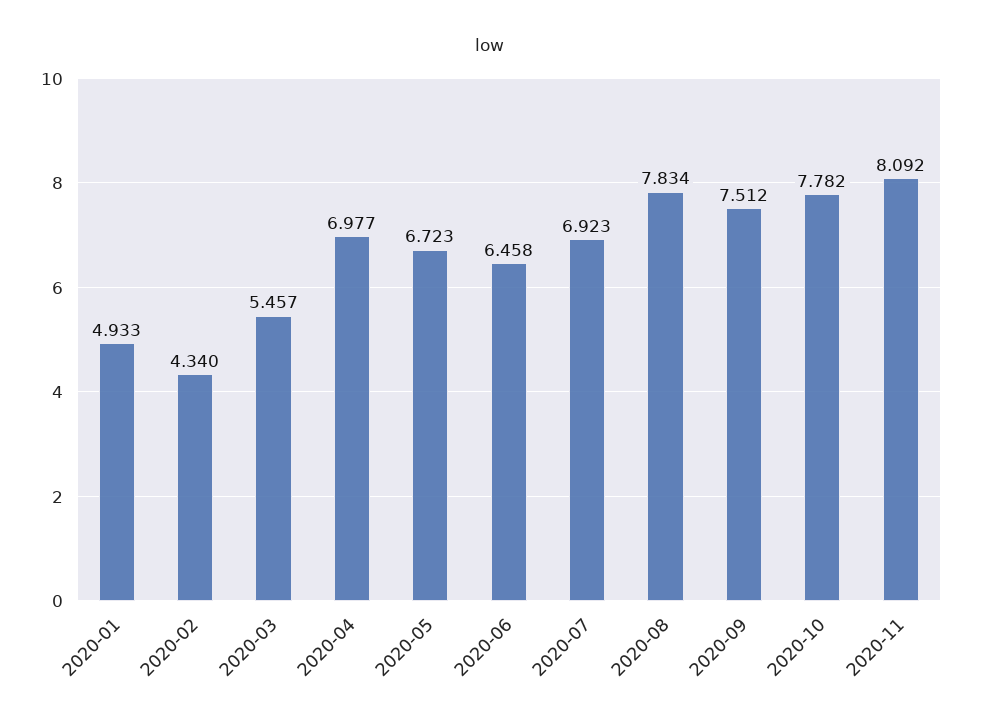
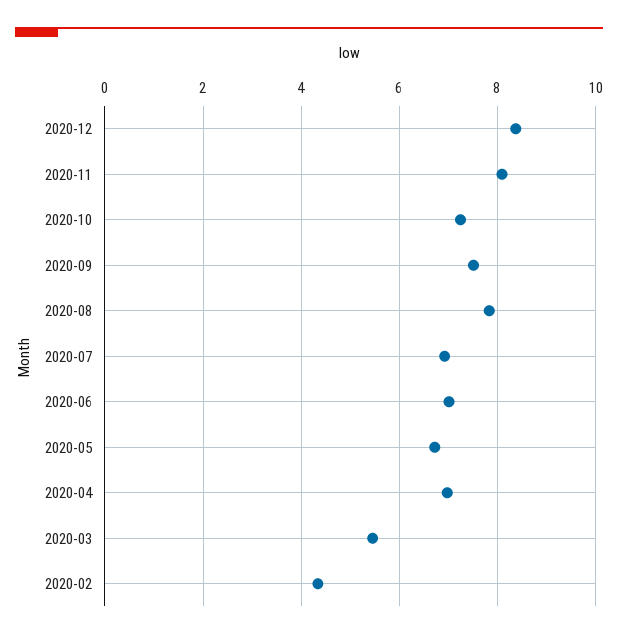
2020-01: 4.933 -> none
2020-06: 6.458 -> 7
2020-10: 7.782 -> 7.2
2020-12: none -> 8.4

